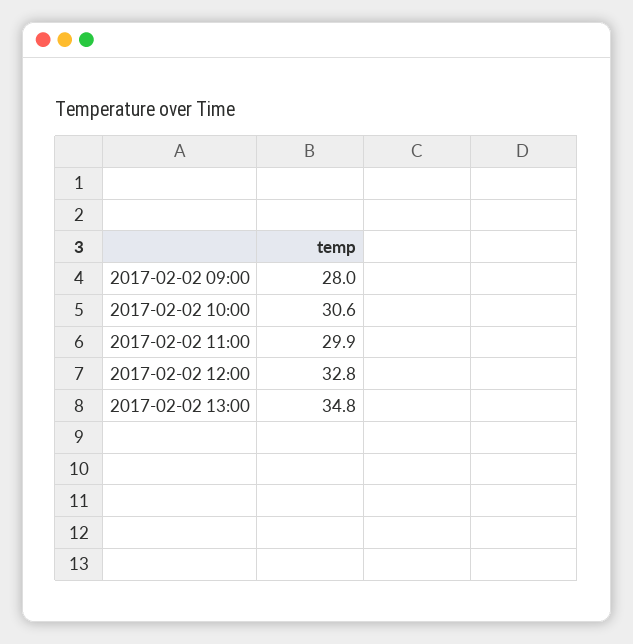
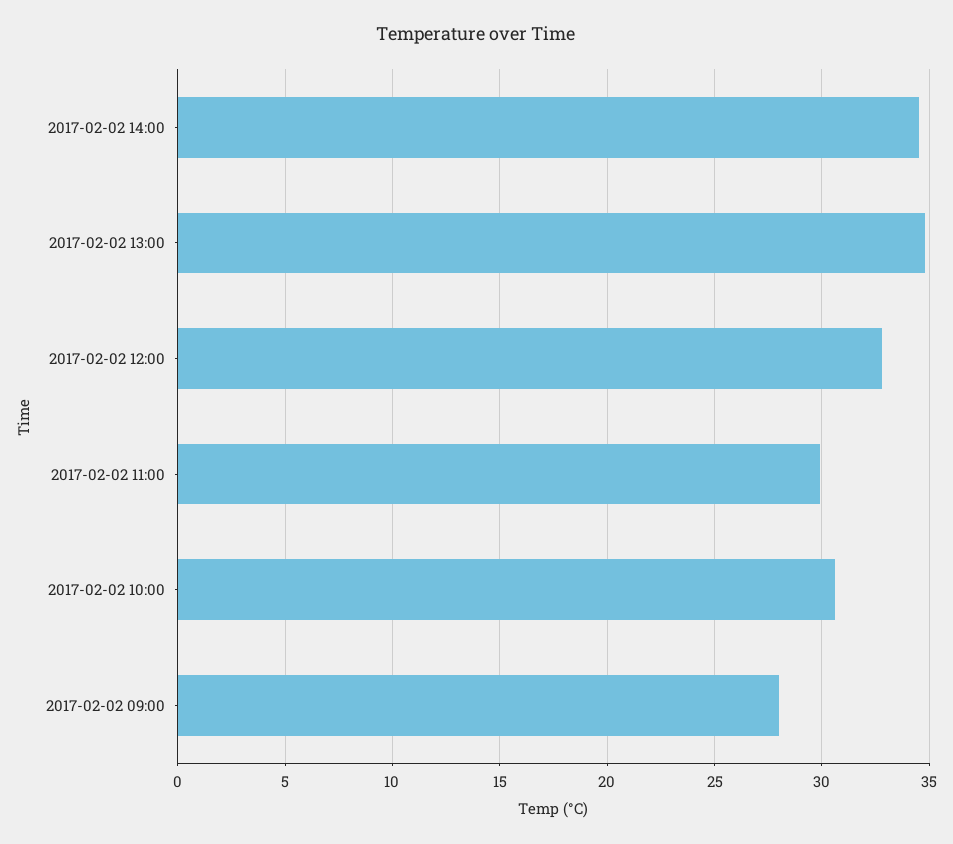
2017-02-02 14:00: none -> 34.5

